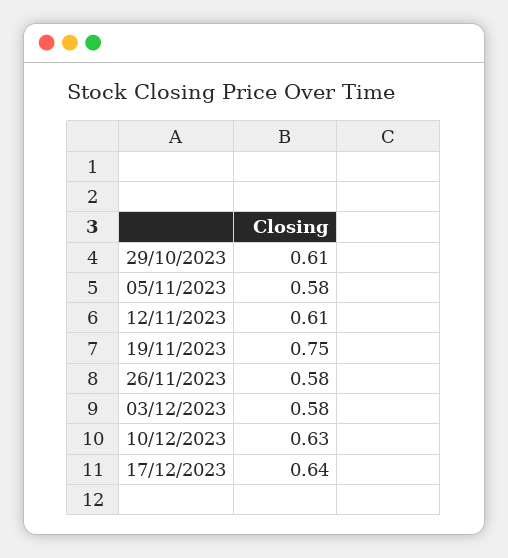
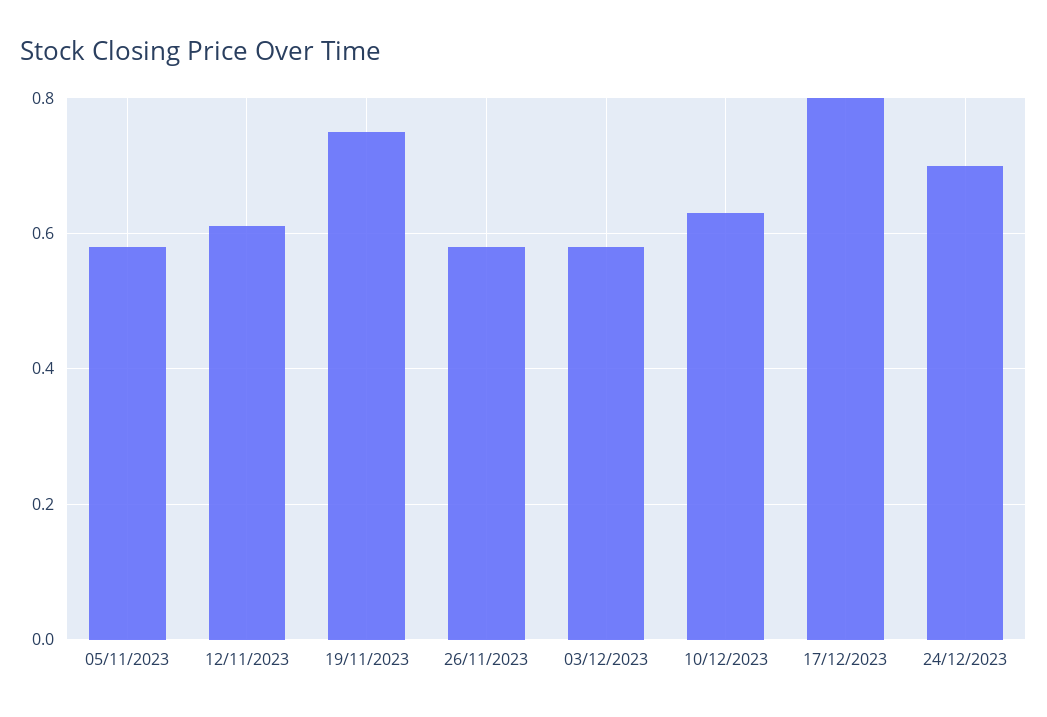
29/10/2023: 0.61 -> none
17/12/2023: 0.64 -> 0.8
24/12/2023: none -> 0.7

